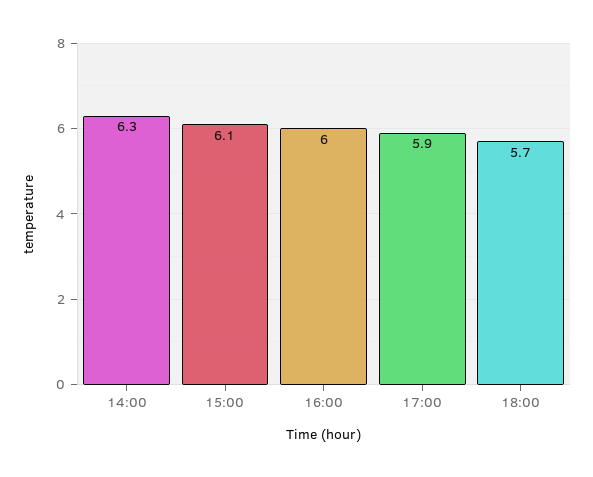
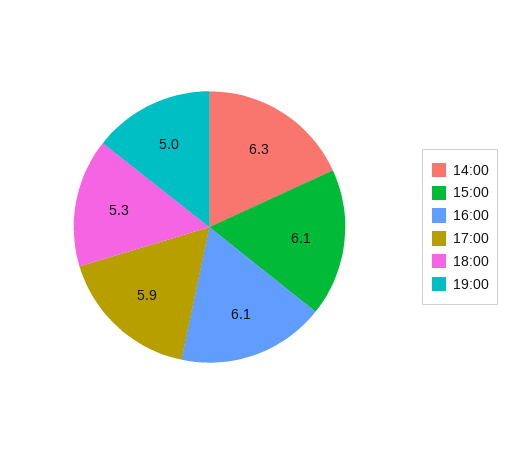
16:00: 6 -> 6.1
18:00: 5.7 -> 5.3
19:00: none -> 5

